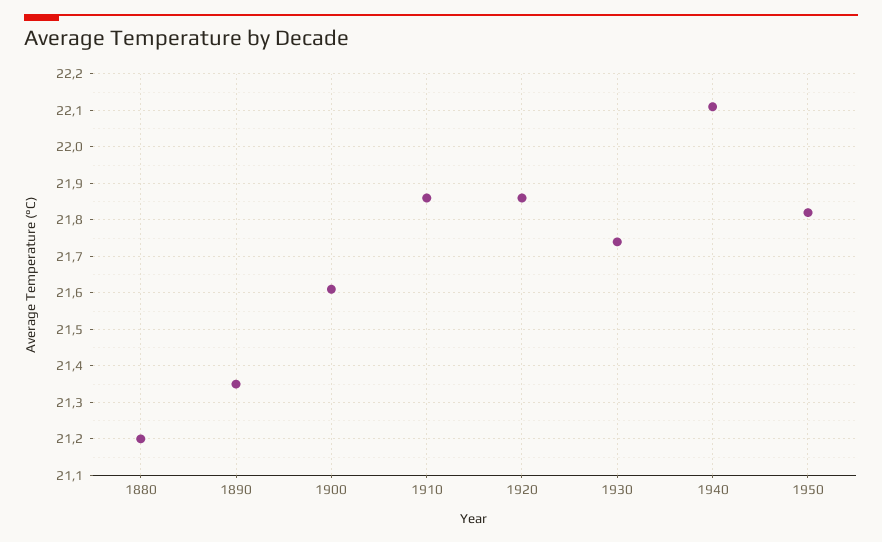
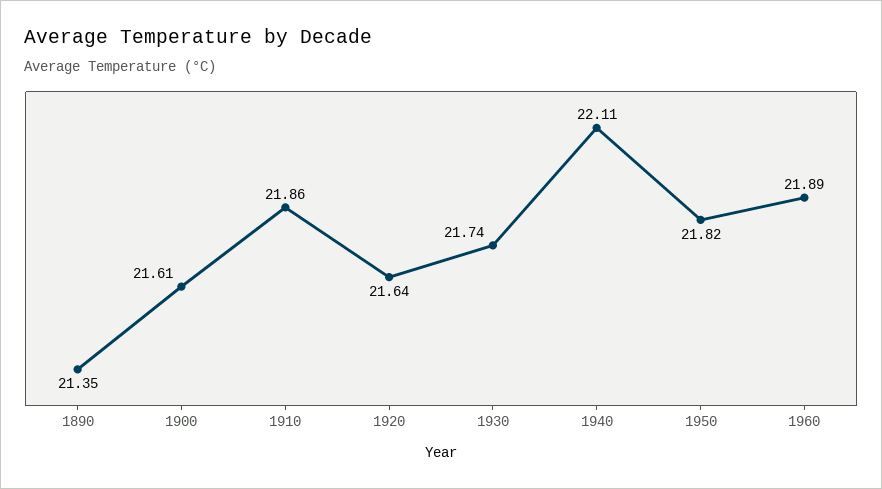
1880: 21.2 -> none
1920: 21.85 -> 21.64
1960: none -> 21.89

